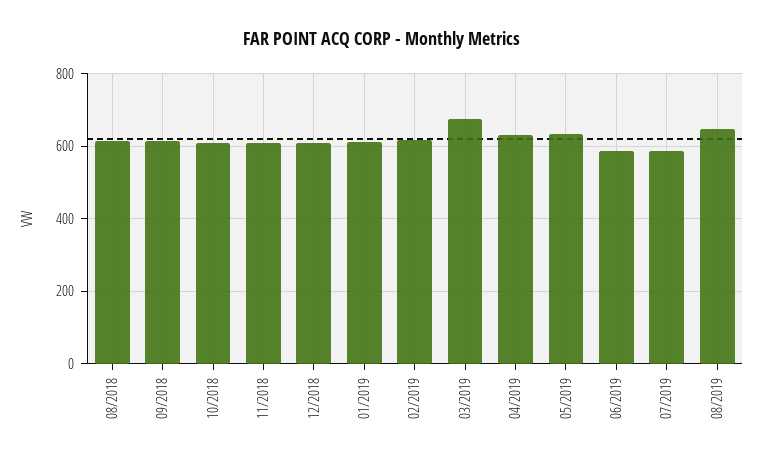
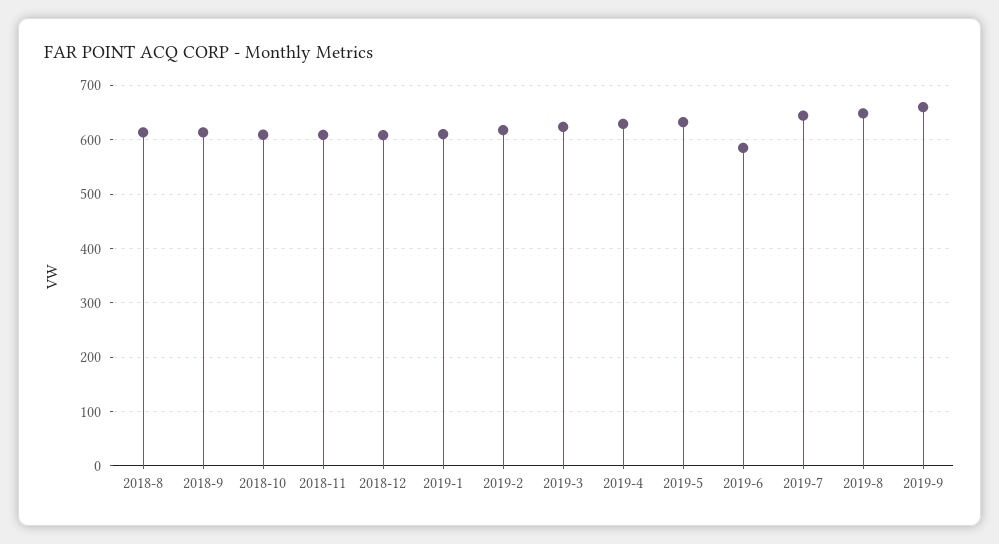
03/2019: 680 -> 620
07/2019: 580 -> 640
2019-9: none -> 660

